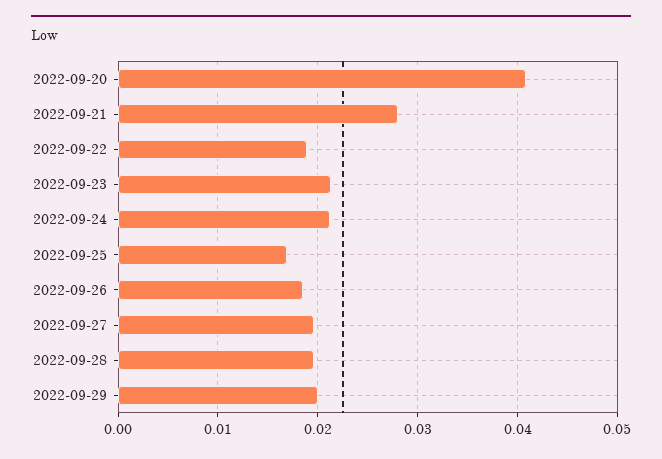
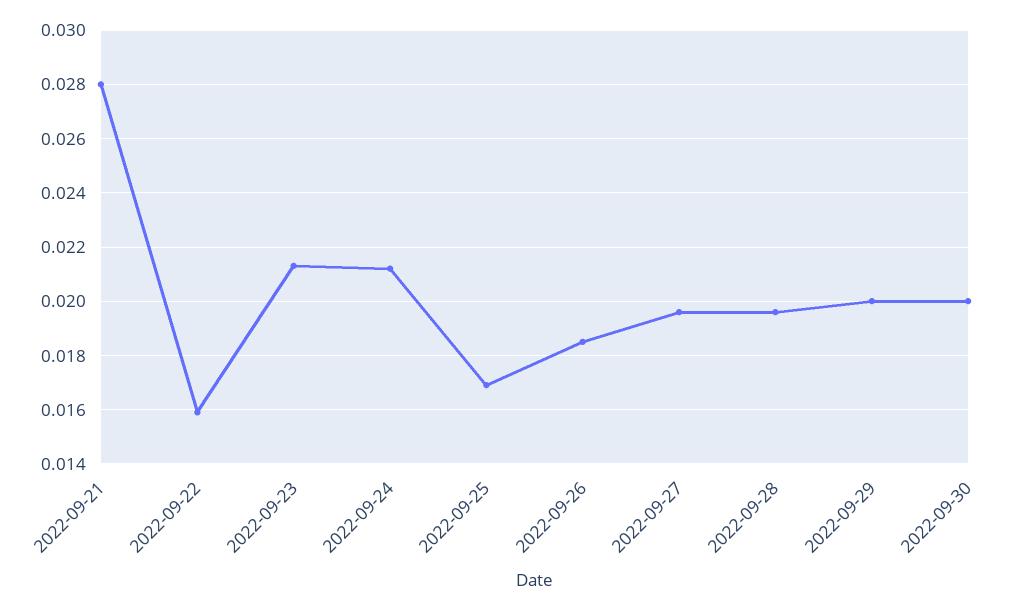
2022-09-20: 0.041 -> none
2022-09-22: 0.019 -> 0.016
2022-09-30: none -> 0.02

